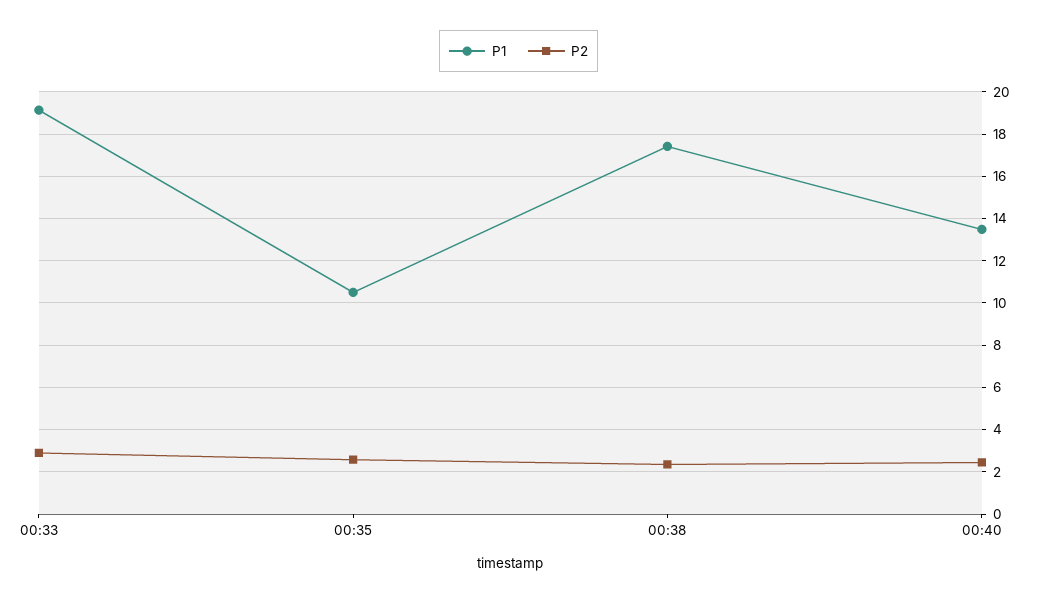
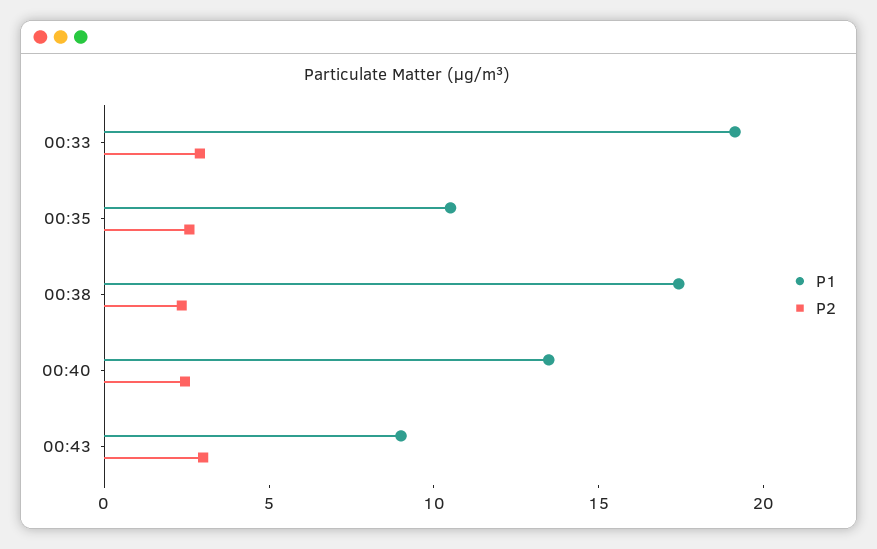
P1, 00:43: none -> 9
P2, 00:43: none -> 3

